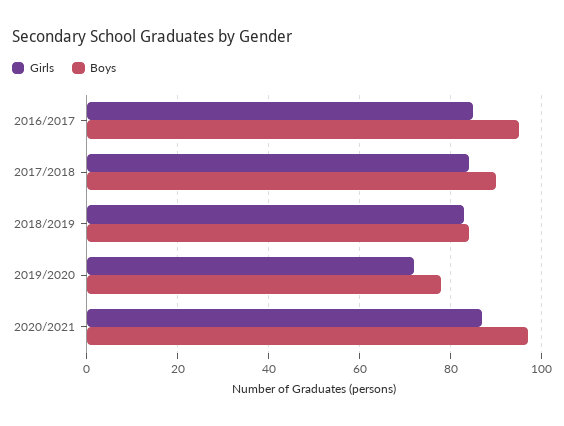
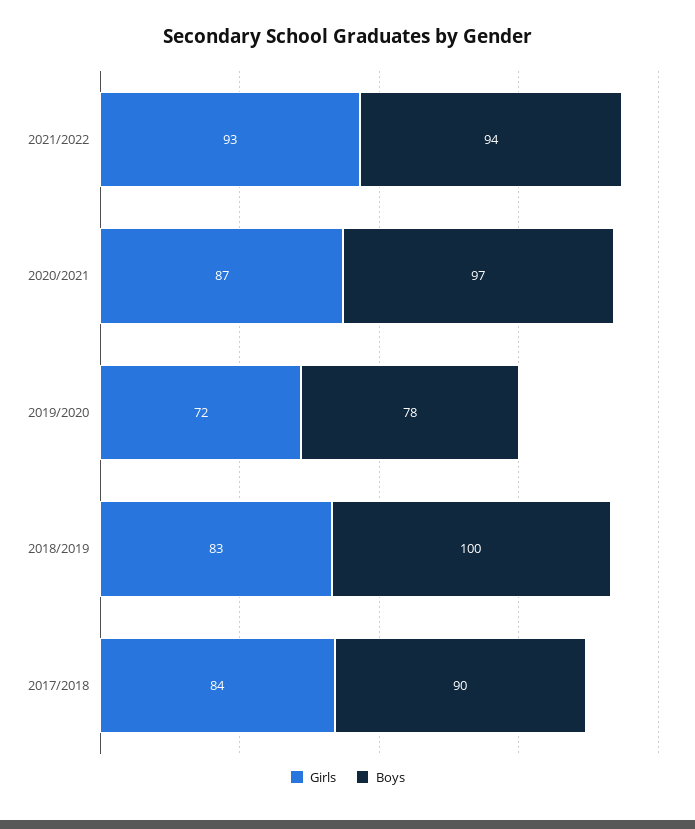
Girls, 2016/2017: 85 -> none
Boys, 2016/2017: 95 -> none
Boys, 2018/2019: 85 -> 100
Girls, 2021/2022: none -> 93
Boys, 2021/2022: none -> 94

